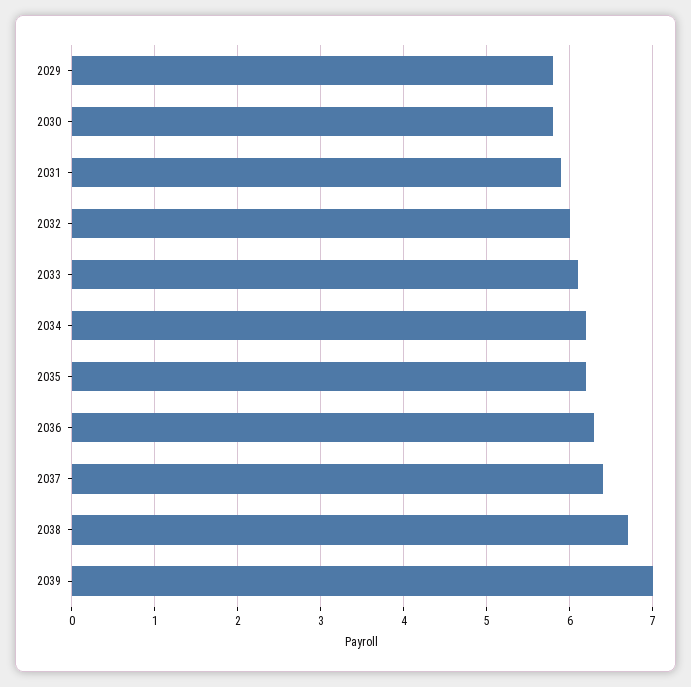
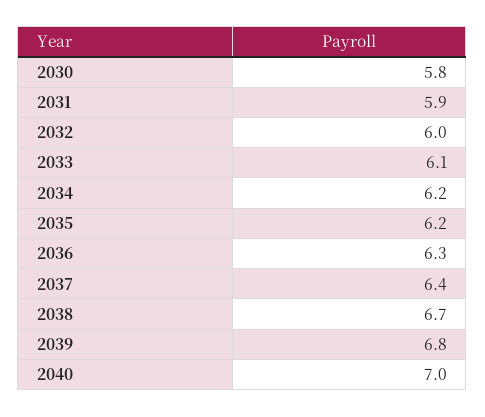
2029: 5.8 -> none
2039: 7 -> 6.8
2040: none -> 7

